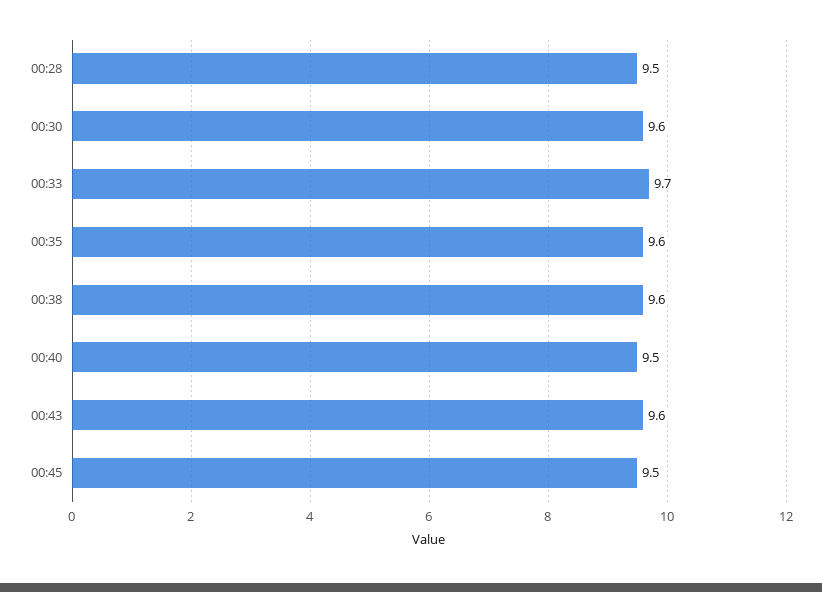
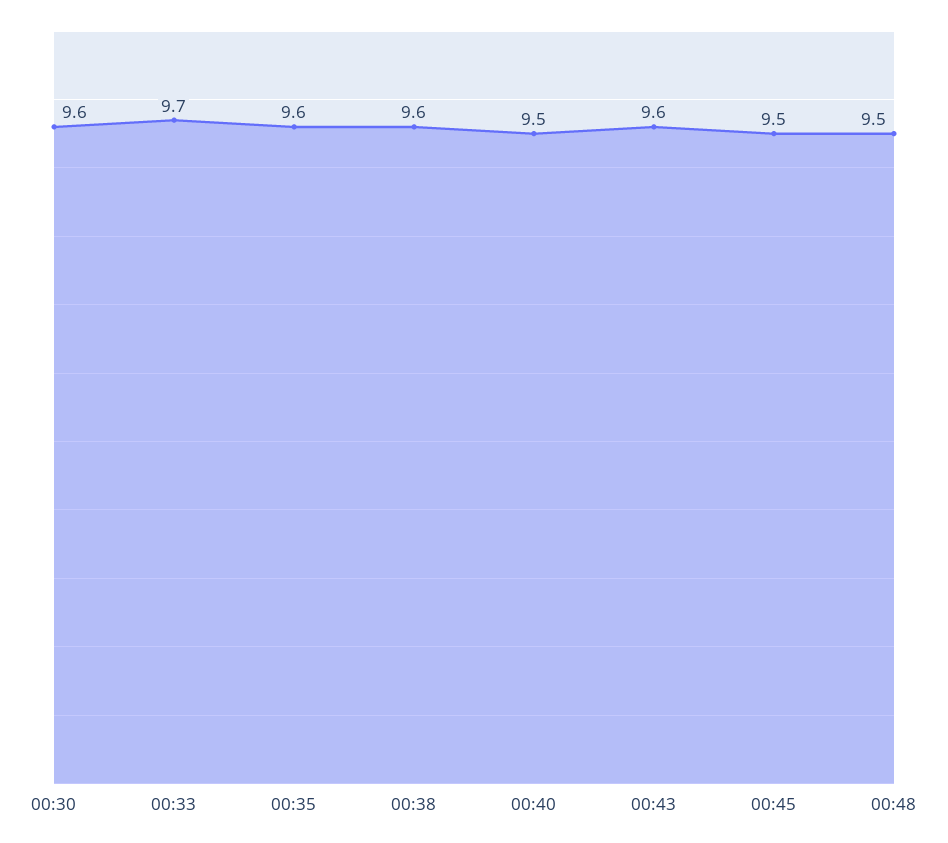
00:28: 9.5 -> none
00:48: none -> 9.5

